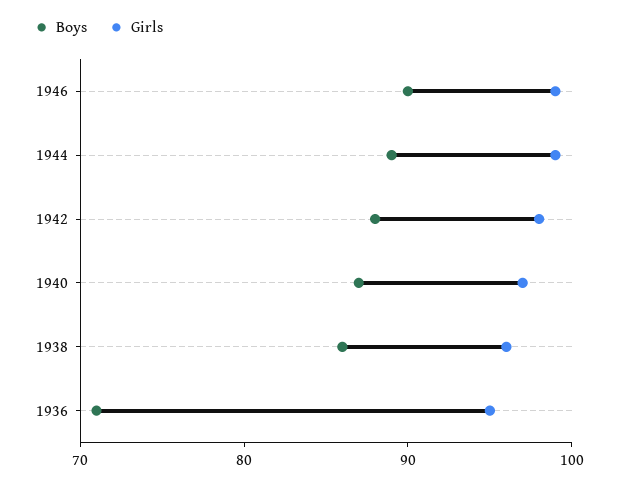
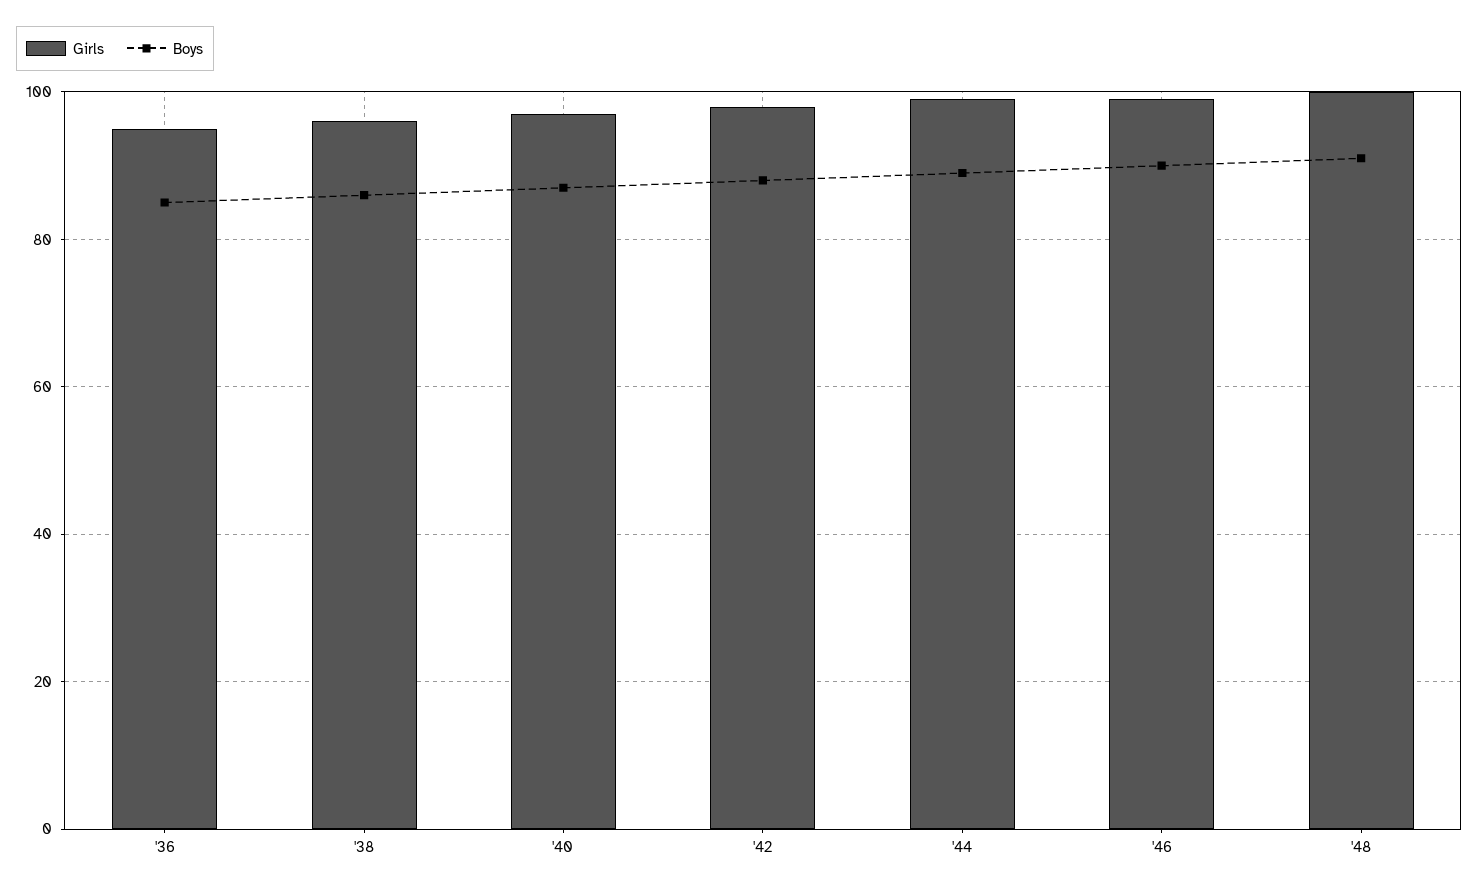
Boys, 1936: 71 -> 85
Girls, '48: none -> 100
Boys, '48: none -> 90

